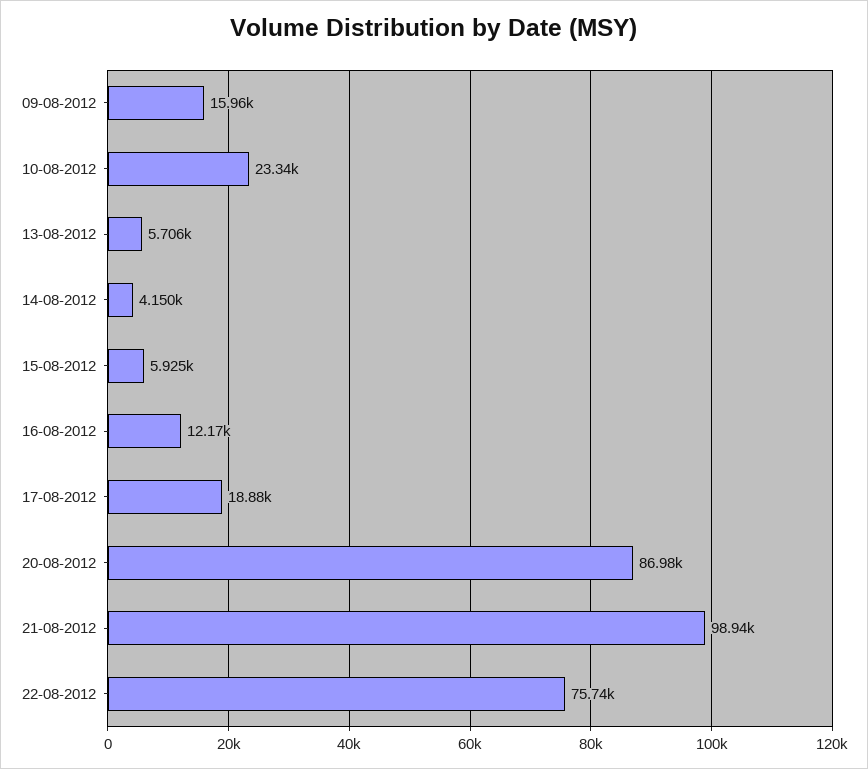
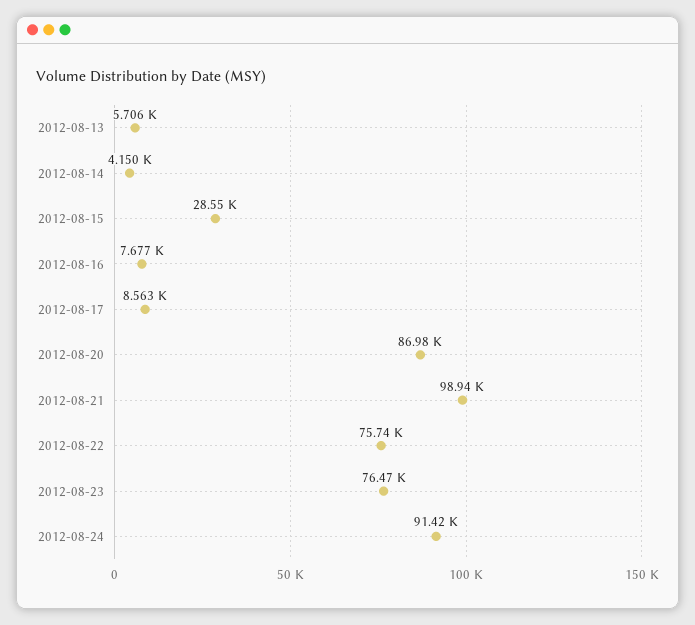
09-08-2012: 15960 -> none
10-08-2012: 23340 -> none
15-08-2012: 5925 -> 28550
16-08-2012: 12170 -> 7677
17-08-2012: 18880 -> 8563
2012-08-23: none -> 76470
2012-08-24: none -> 91420

